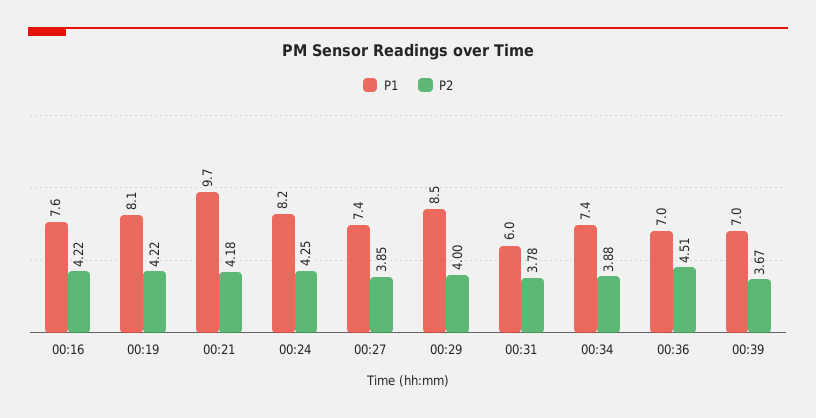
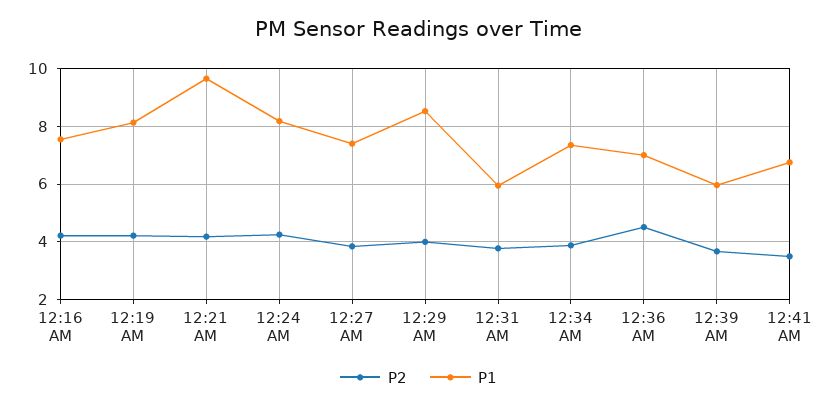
P1, 00:39: 7 -> 6
P2, 12:41 AM: none -> 3.5
P1, 12:41 AM: none -> 6.75

